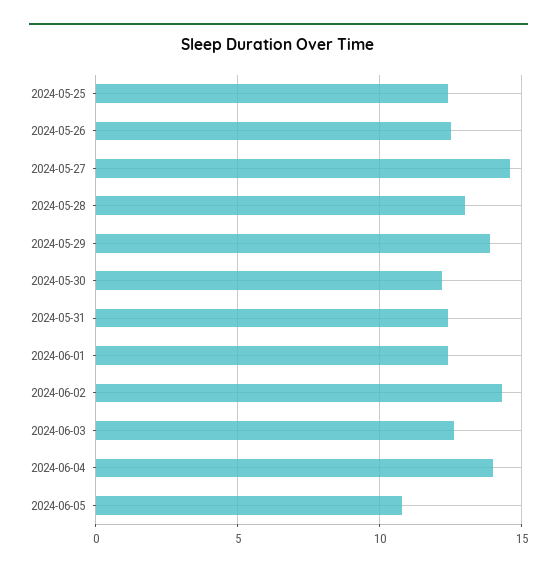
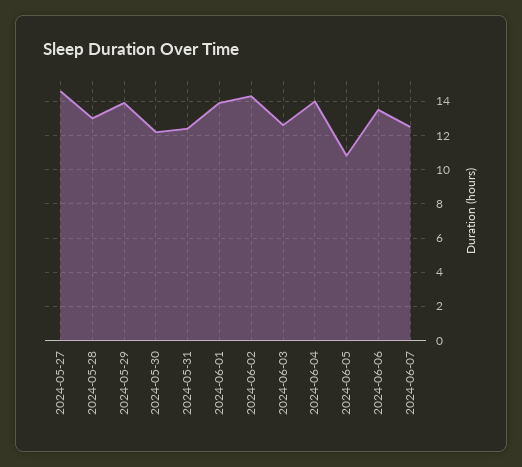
2024-05-25: 12.5 -> none
2024-05-26: 12.5 -> none
2024-06-01: 12.5 -> 14
2024-06-06: none -> 13.5
2024-06-07: none -> 12.5

